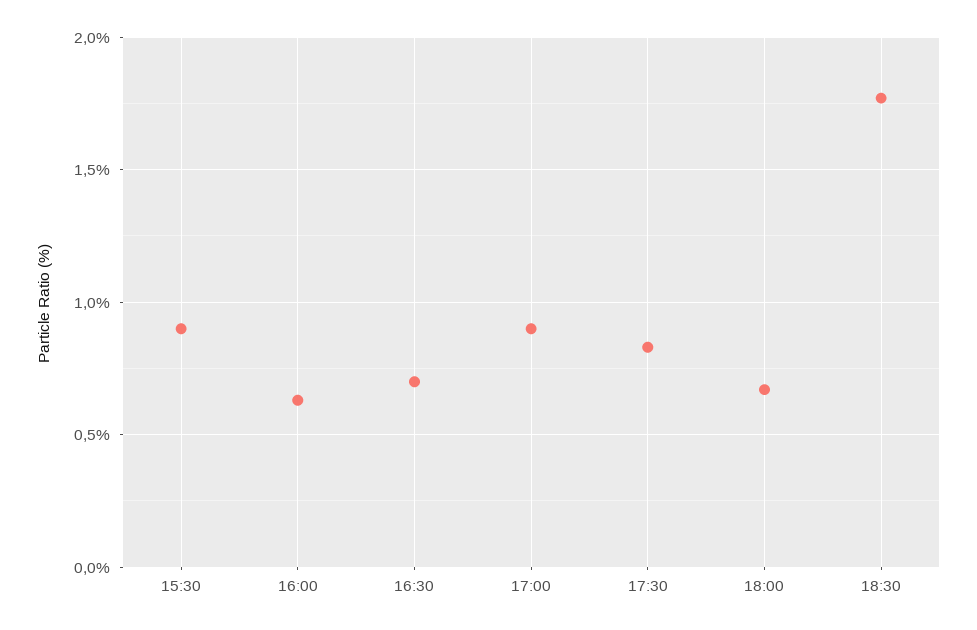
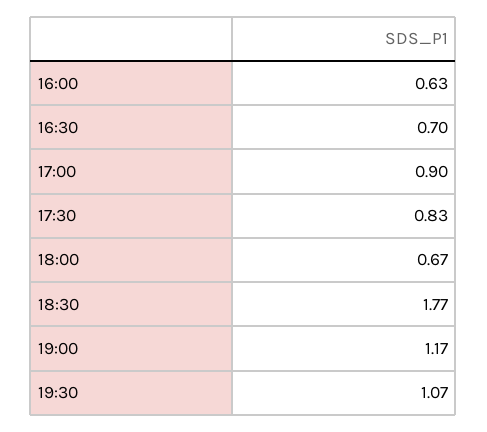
15:30: 0.9 -> none
19:00: none -> 1.17
19:30: none -> 1.07

